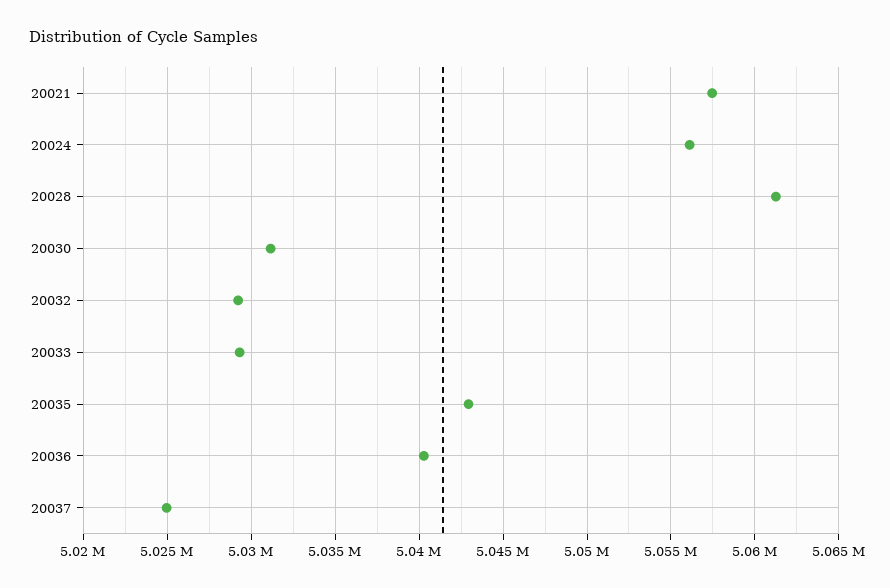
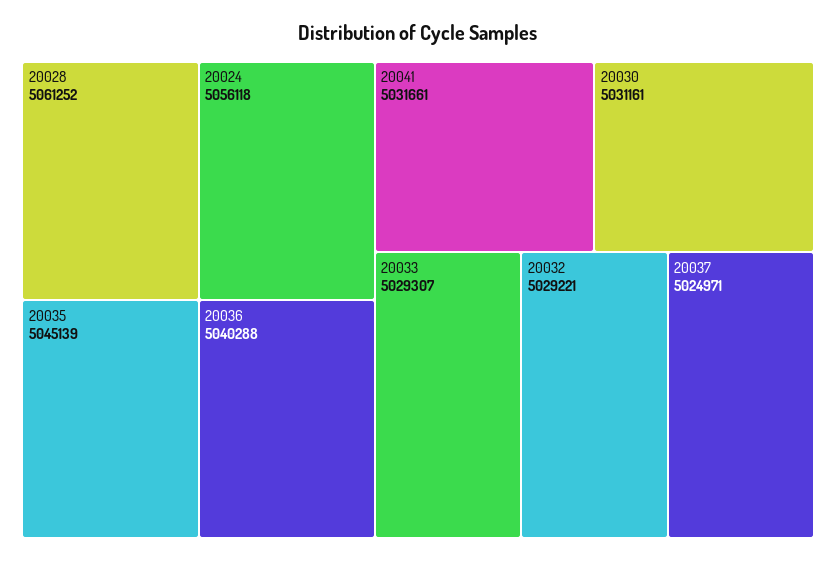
20021: 5057500 -> none
20035: 5043000 -> 5045139
20041: none -> 5031661

